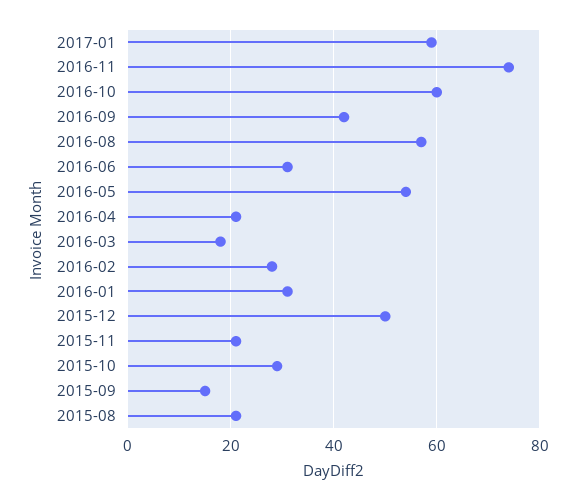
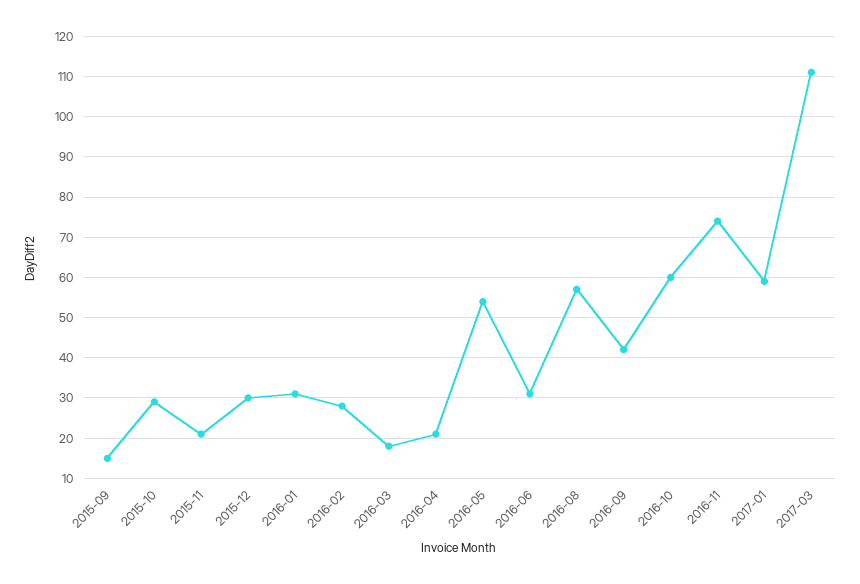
2015-12: 50 -> 30
2015-08: 20 -> none
2017-03: none -> 110

